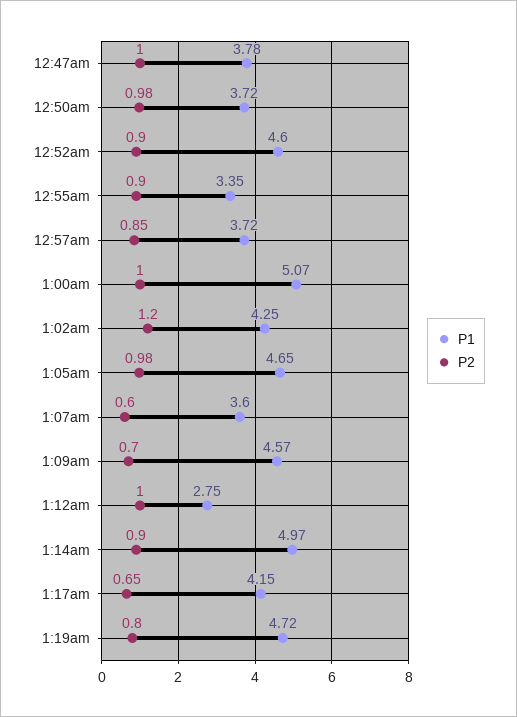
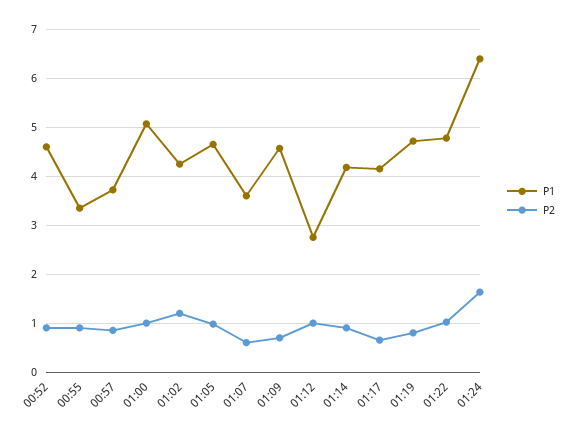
P1, 12:47am: 3.78 -> none
P2, 12:47am: 1 -> none
P1, 12:50am: 3.72 -> none
P2, 12:50am: 0.98 -> none
P1, 1:14am: 4.97 -> 4.2
P1, 01:22: none -> 4.8
P2, 01:22: none -> 1
P1, 01:24: none -> 6.4
P2, 01:24: none -> 1.6

